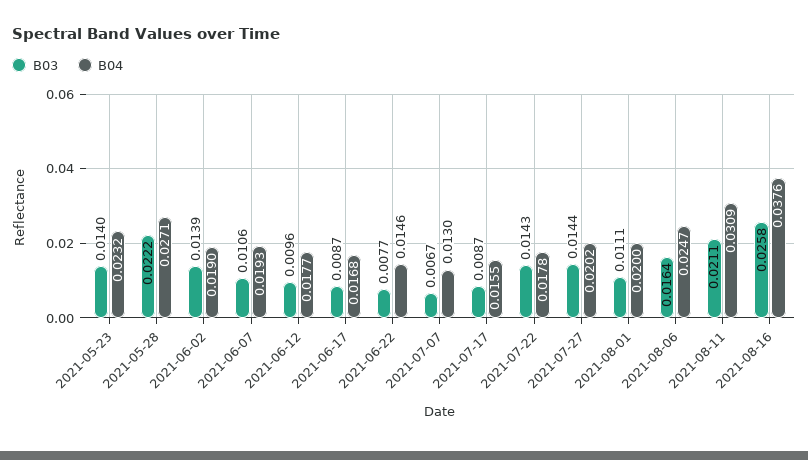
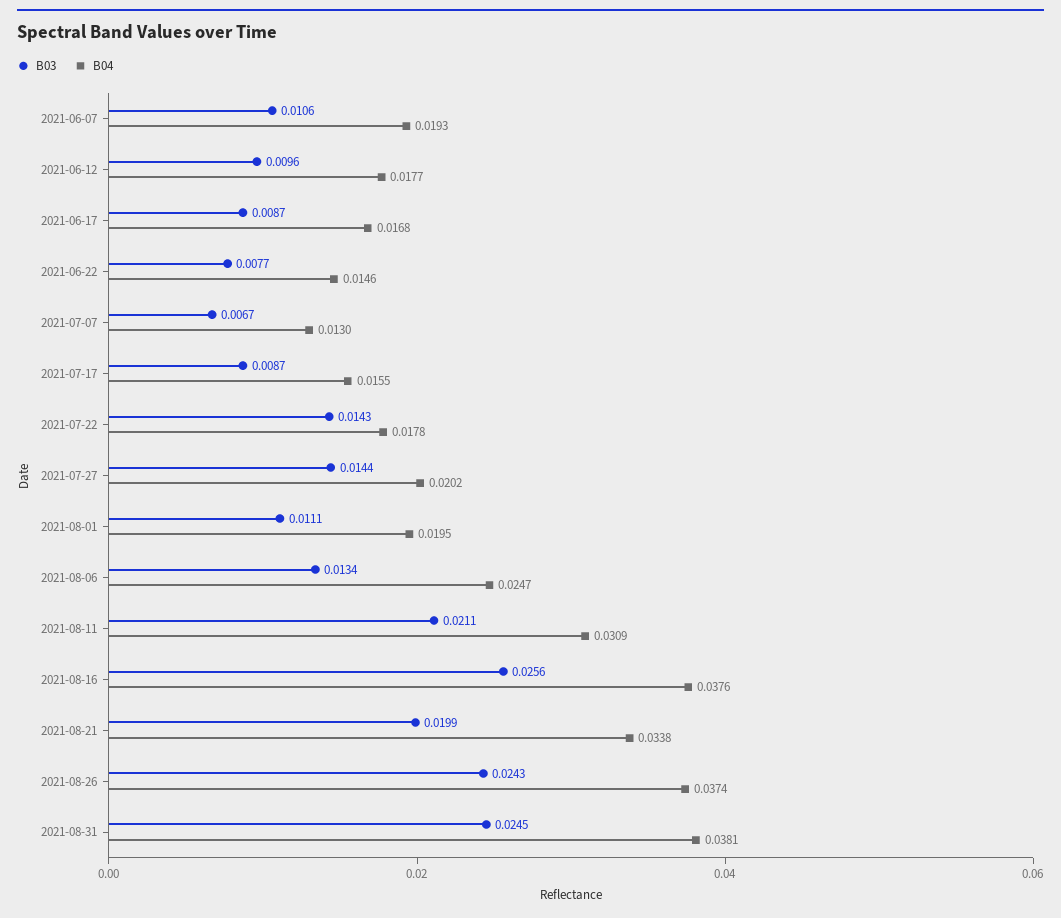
B03, 2021-05-23: 0.014 -> none
B04, 2021-05-23: 0.0232 -> none
B03, 2021-05-28: 0.0222 -> none
B04, 2021-05-28: 0.0271 -> none
B03, 2021-06-02: 0.0139 -> none
B04, 2021-06-02: 0.019 -> none
B04, 2021-08-01: 0.02 -> 0.0195
B03, 2021-08-06: 0.0164 -> 0.0134
B03, 2021-08-16: 0.0258 -> 0.0256
B03, 2021-08-21: none -> 0.0199
B04, 2021-08-21: none -> 0.0338
B03, 2021-08-26: none -> 0.0243
B04, 2021-08-26: none -> 0.0374
B03, 2021-08-31: none -> 0.0245
B04, 2021-08-31: none -> 0.0381

